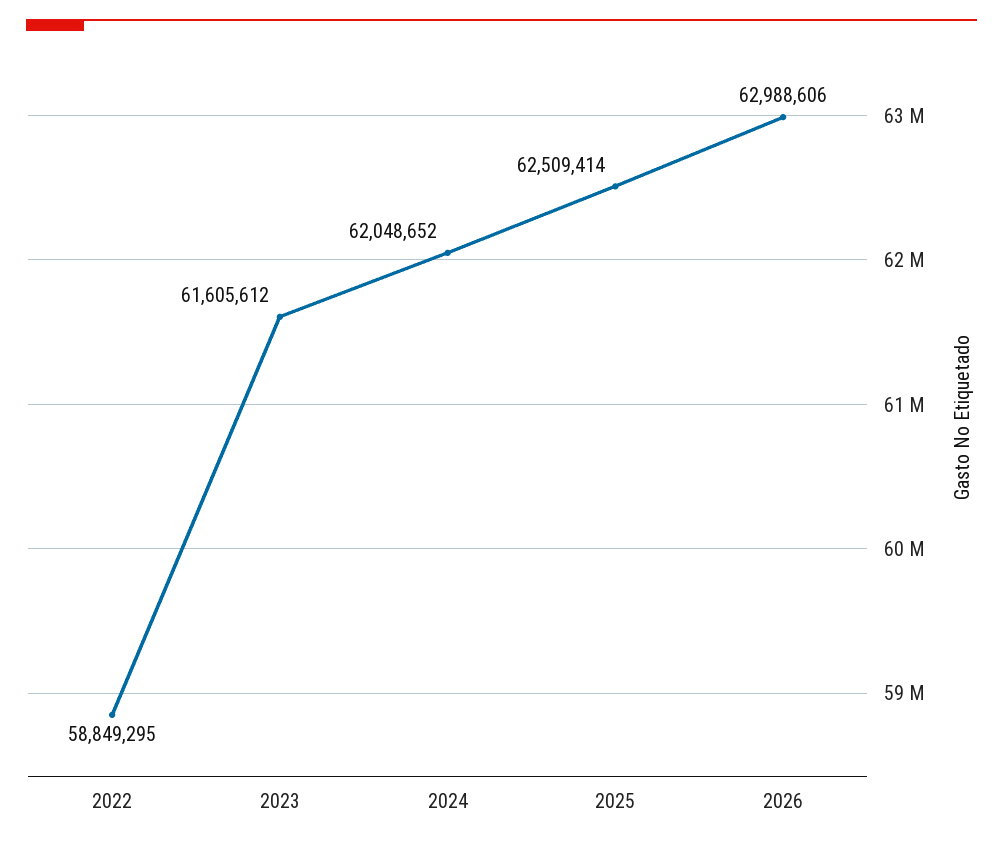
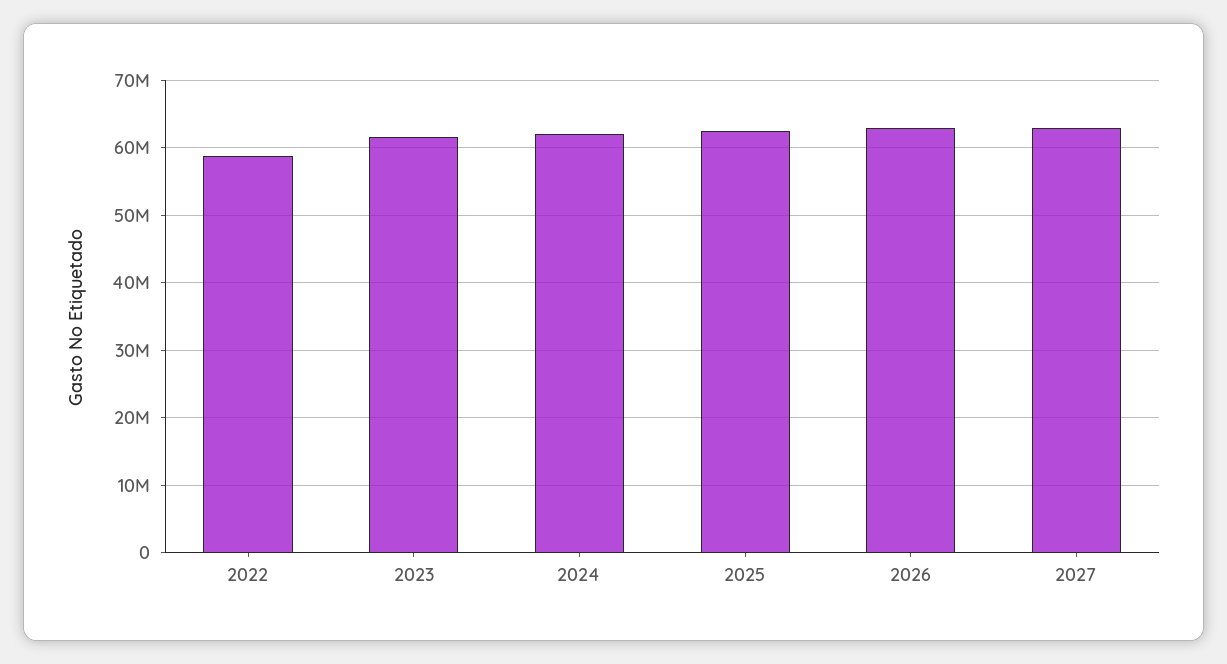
2027: none -> 63000000

